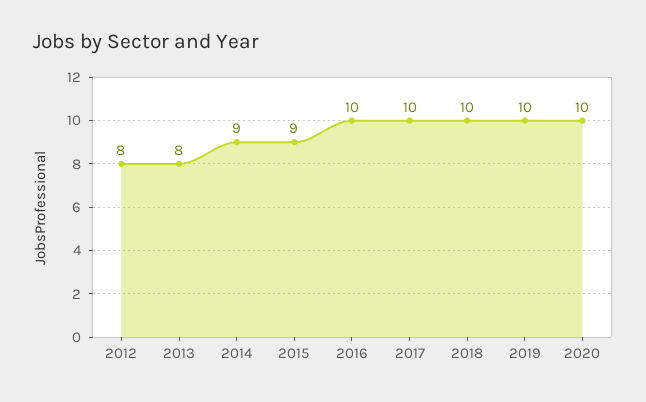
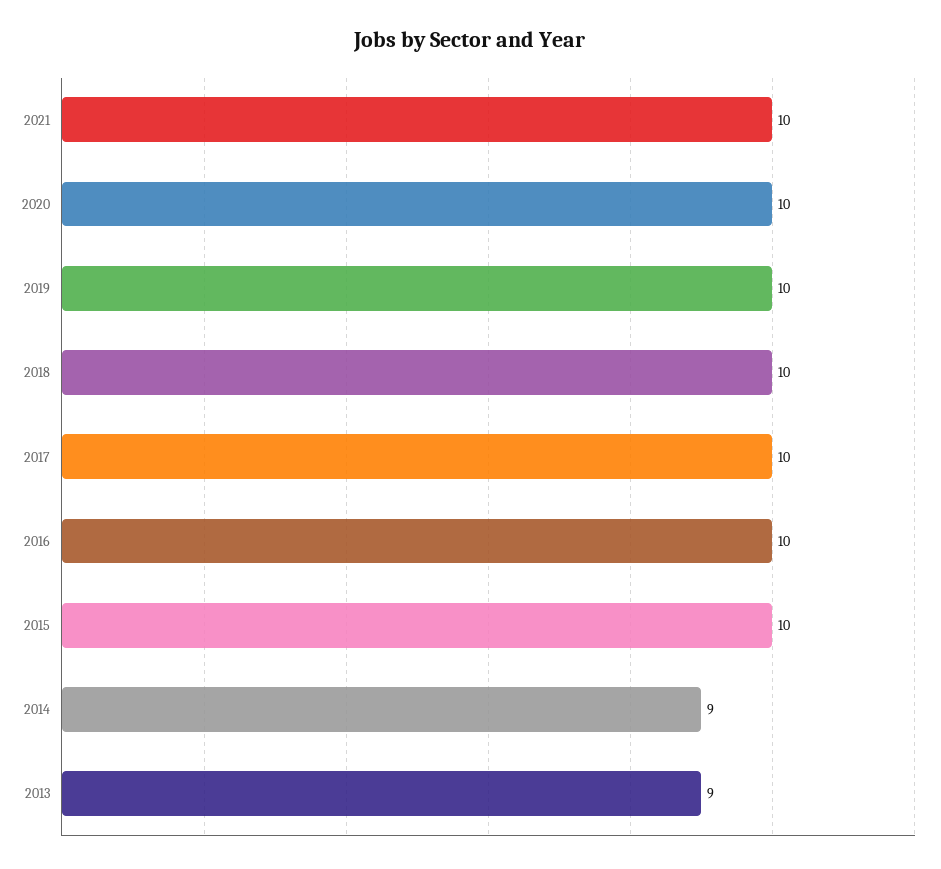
2012: 8 -> none
2013: 8 -> 9
2015: 9 -> 10
2021: none -> 10

